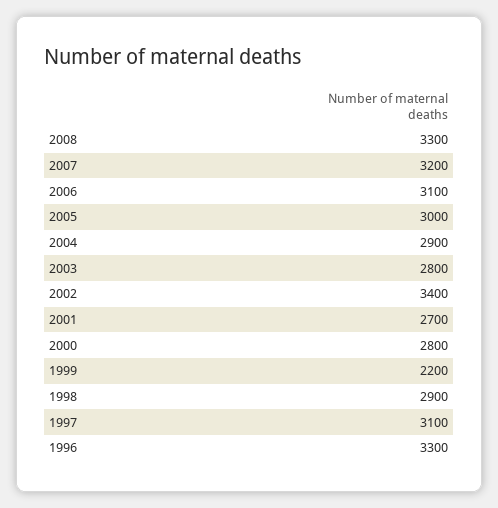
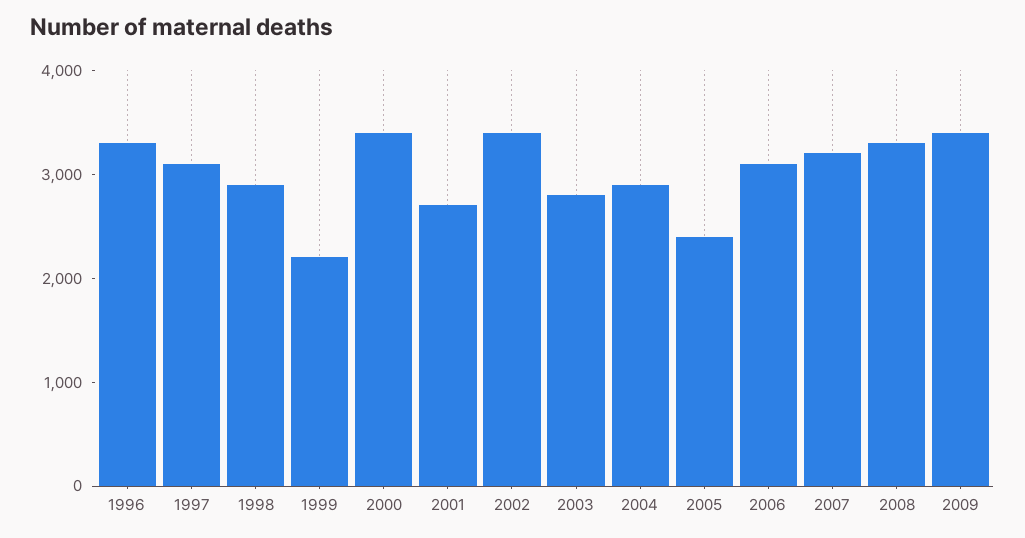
2005: 3000 -> 2400
2000: 2800 -> 3400
2009: none -> 3400

